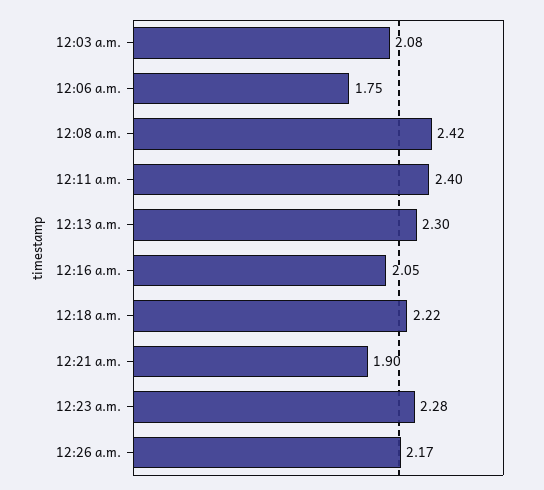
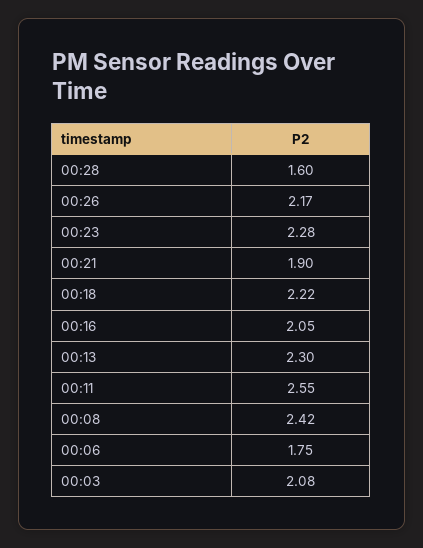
12:11 a.m.: 2.4 -> 2.55
00:28: none -> 1.6

